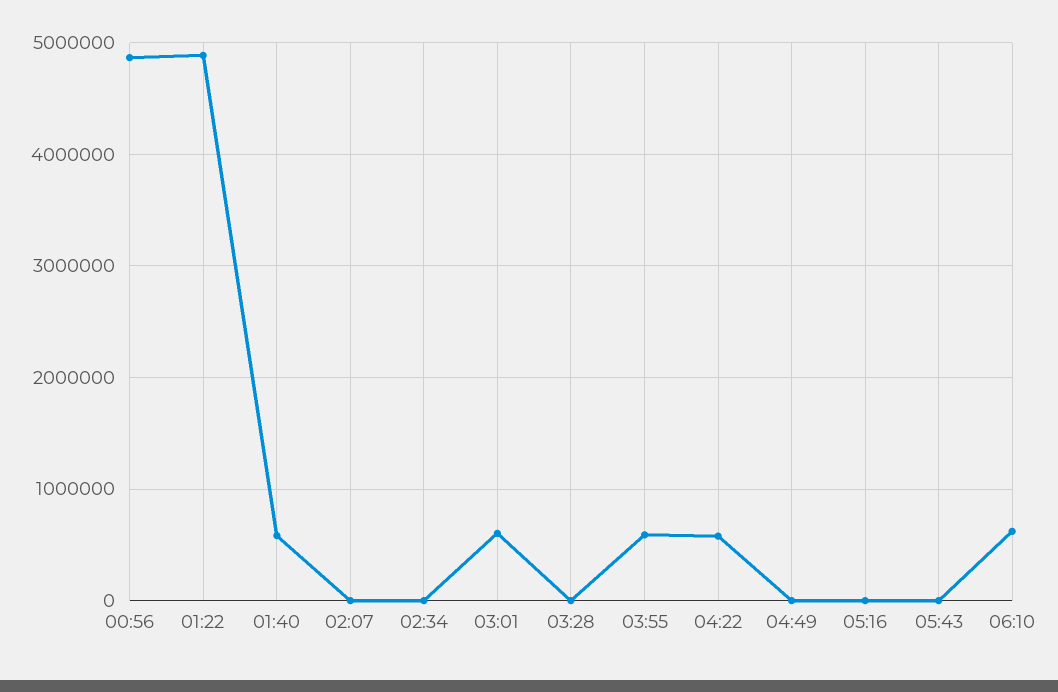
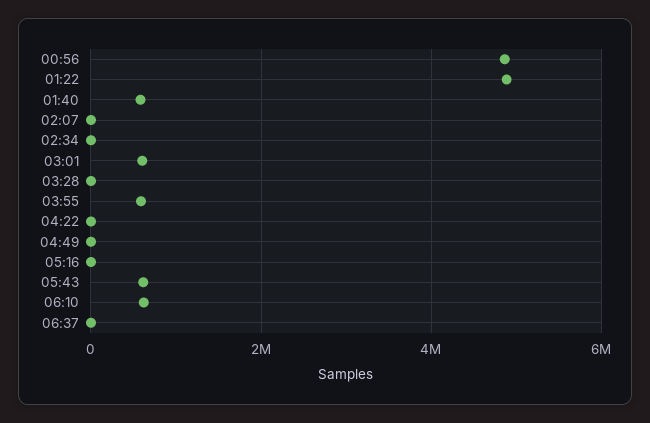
04:22: 600000 -> 0
05:43: 0 -> 600000
06:37: none -> 0

